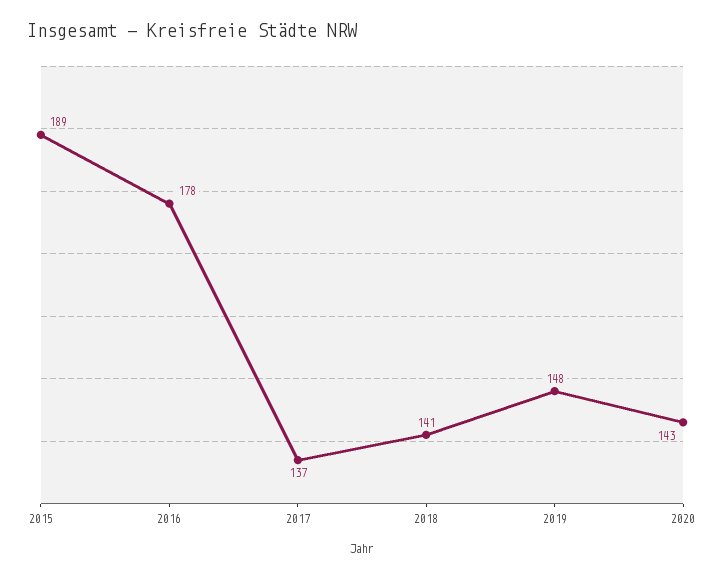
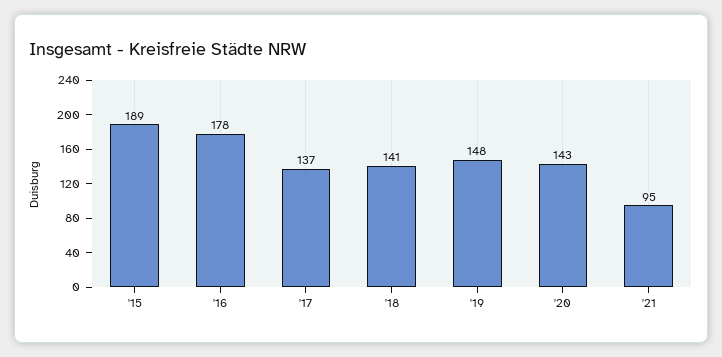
'21: none -> 95

